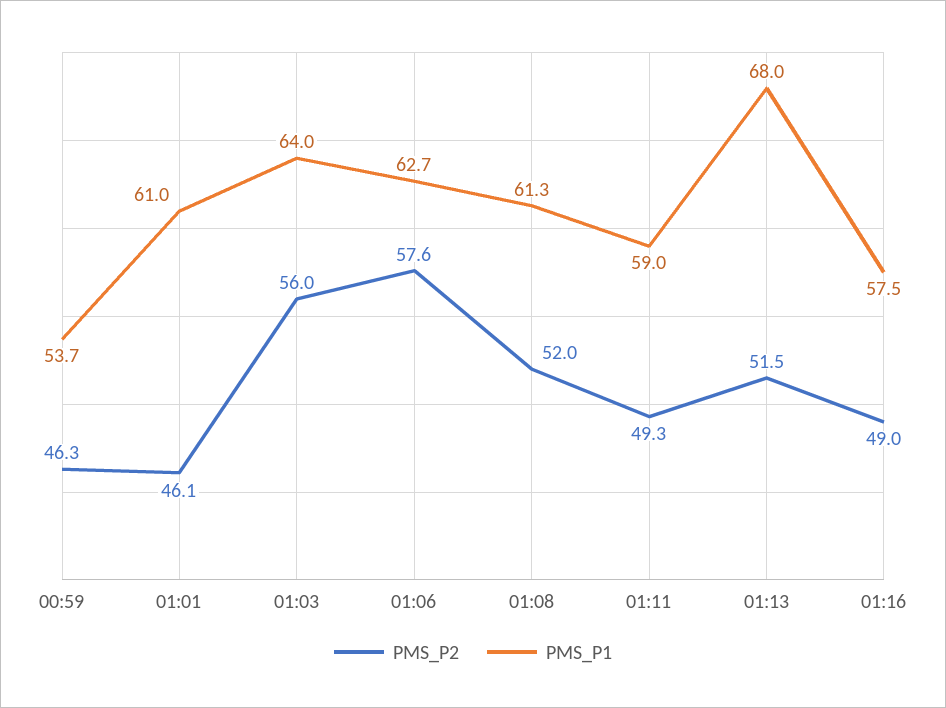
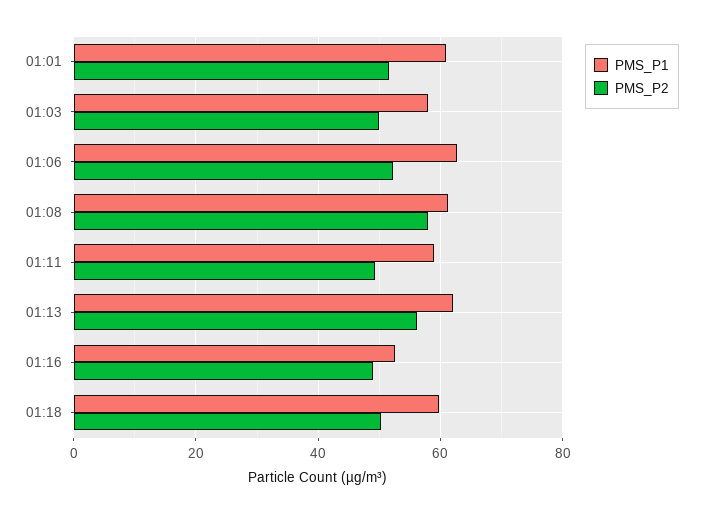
PMS_P2, 00:59: 46.3 -> none
PMS_P1, 00:59: 53.7 -> none
PMS_P2, 01:01: 46.1 -> 52
PMS_P2, 01:03: 56 -> 50
PMS_P1, 01:03: 64 -> 58
PMS_P2, 01:06: 57.6 -> 52
PMS_P2, 01:08: 52 -> 58
PMS_P2, 01:13: 51.5 -> 56
PMS_P1, 01:13: 68 -> 62
PMS_P1, 01:16: 57.5 -> 52
PMS_P1, 01:18: none -> 60
PMS_P2, 01:18: none -> 50

